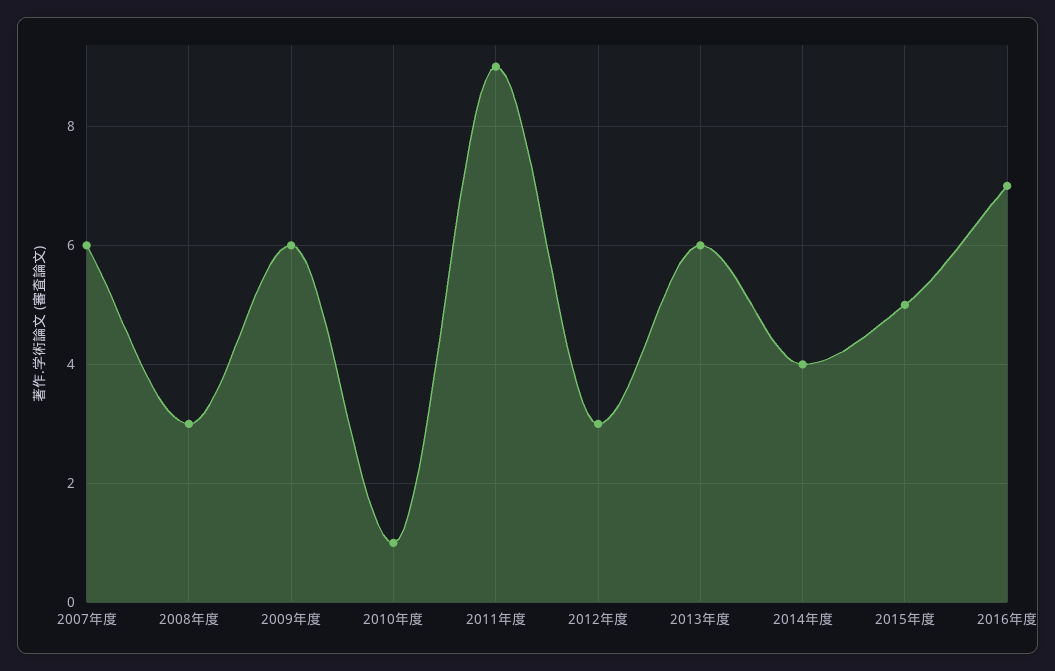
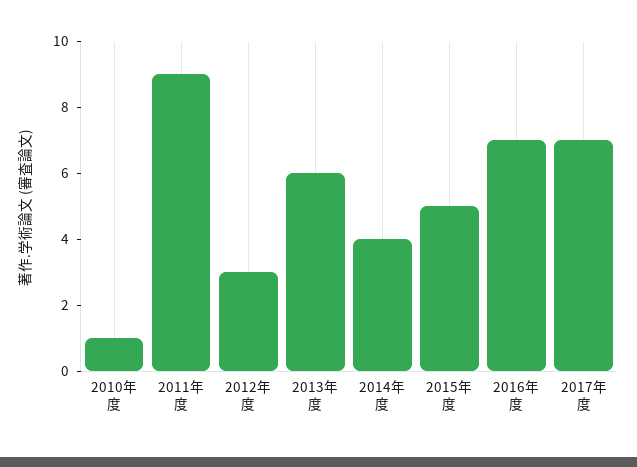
2007年度: 6 -> none
2008年度: 3 -> none
2009年度: 6 -> none
2017年度: none -> 7

